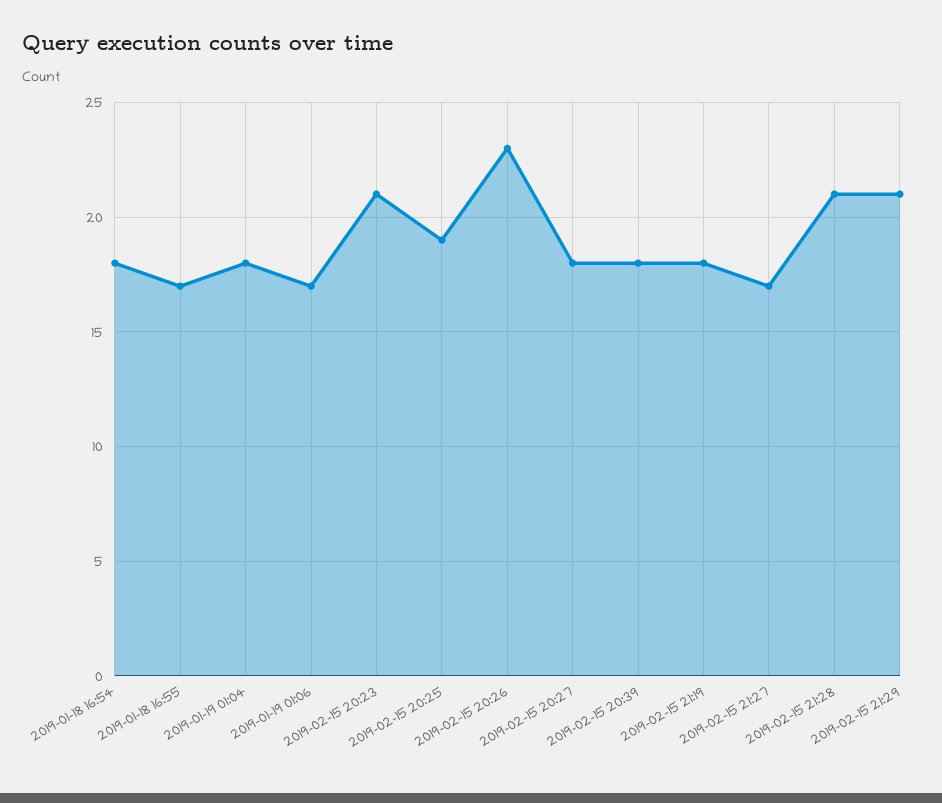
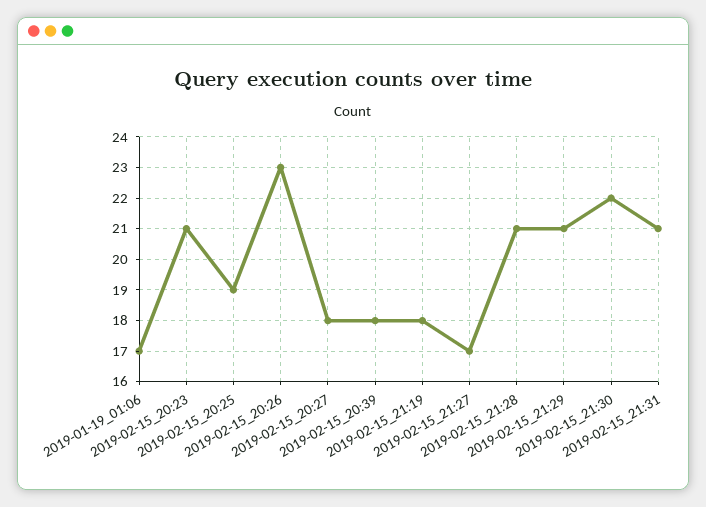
2019-01-18 16:54: 18 -> none
2019-01-18 16:55: 17 -> none
2019-01-19 01:04: 18 -> none
2019-02-15_21:30: none -> 22
2019-02-15_21:31: none -> 21

